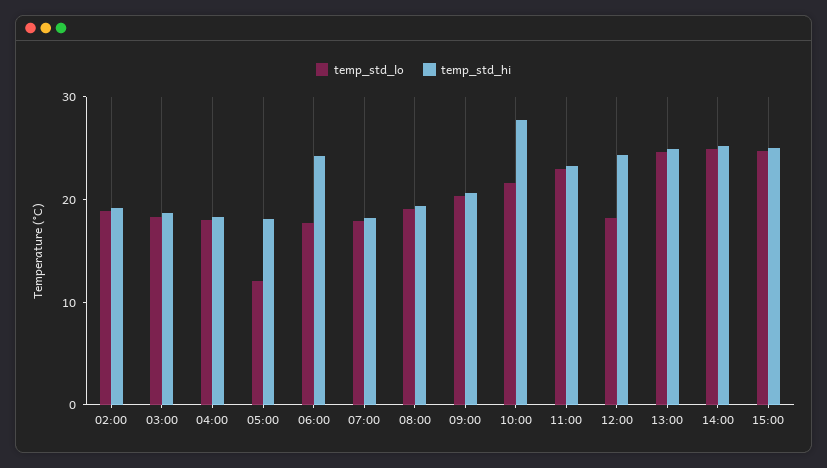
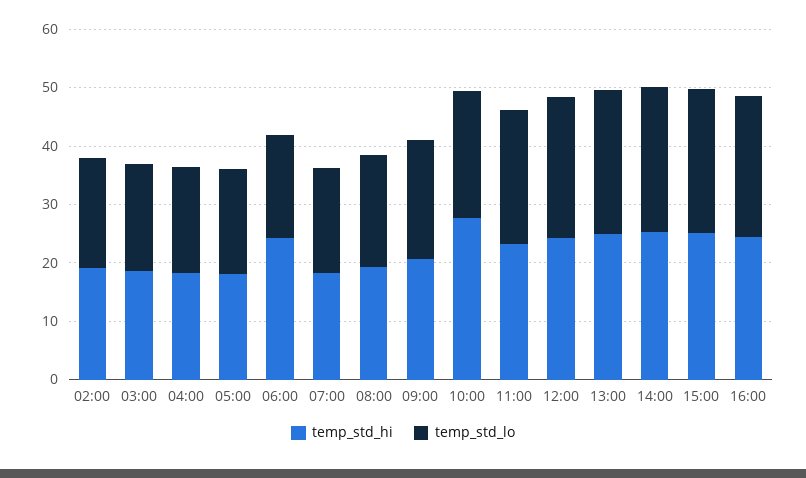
temp_std_lo, 05:00: 12 -> 18
temp_std_lo, 12:00: 18 -> 24
temp_std_hi, 16:00: none -> 24
temp_std_lo, 16:00: none -> 24

